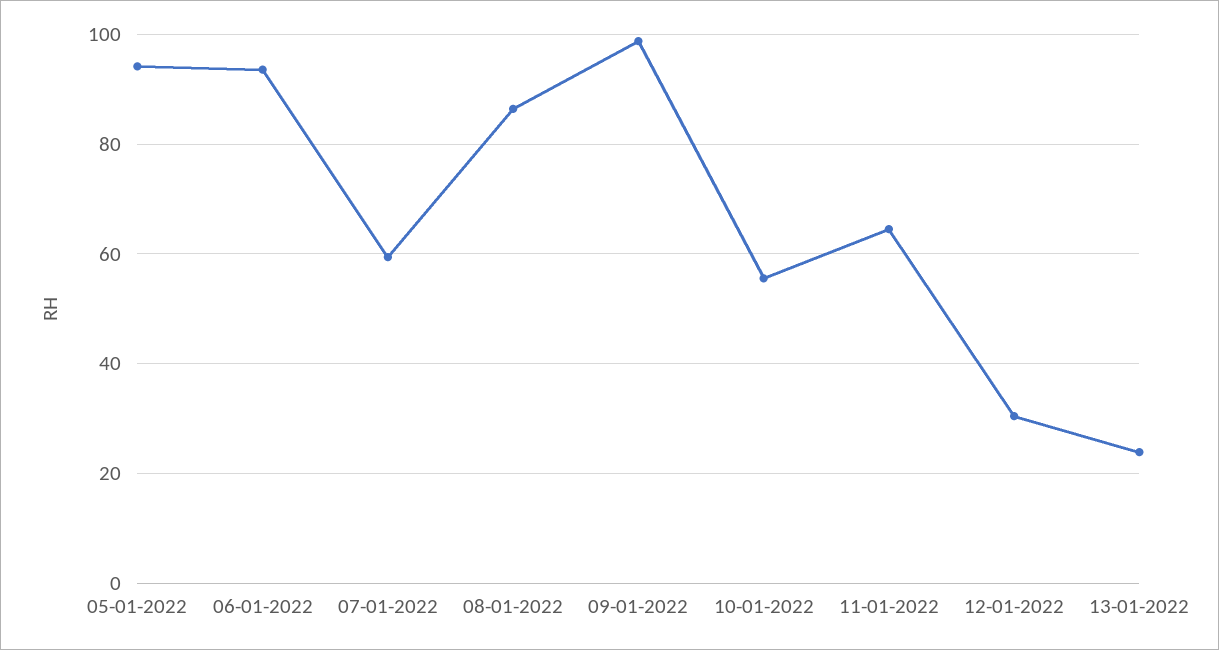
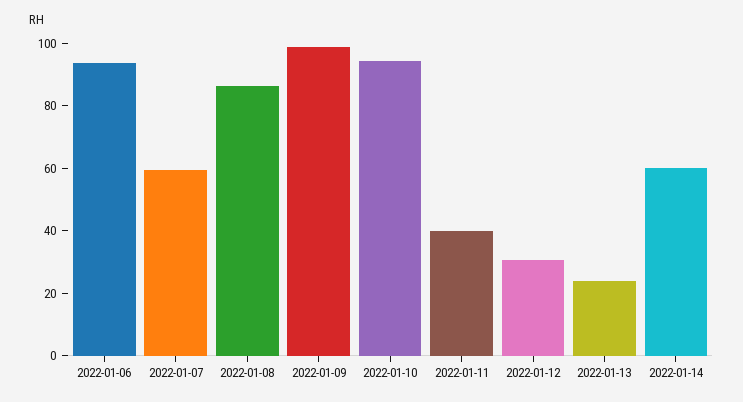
05-01-2022: 94 -> none
10-01-2022: 56 -> 95
11-01-2022: 64 -> 40
2022-01-14: none -> 60

